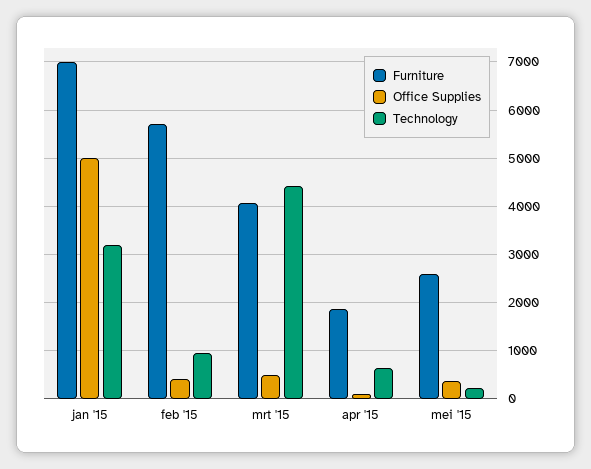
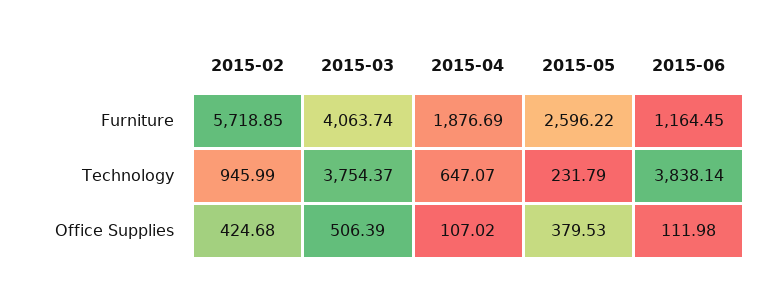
Furniture, jan '15: 7000 -> none
Office Supplies, jan '15: 5000 -> none
Technology, jan '15: 3200 -> none
Technology, mrt '15: 4400 -> 3754.37
Furniture, 2015-06: none -> 1164.45
Technology, 2015-06: none -> 3838.14
Office Supplies, 2015-06: none -> 111.98

